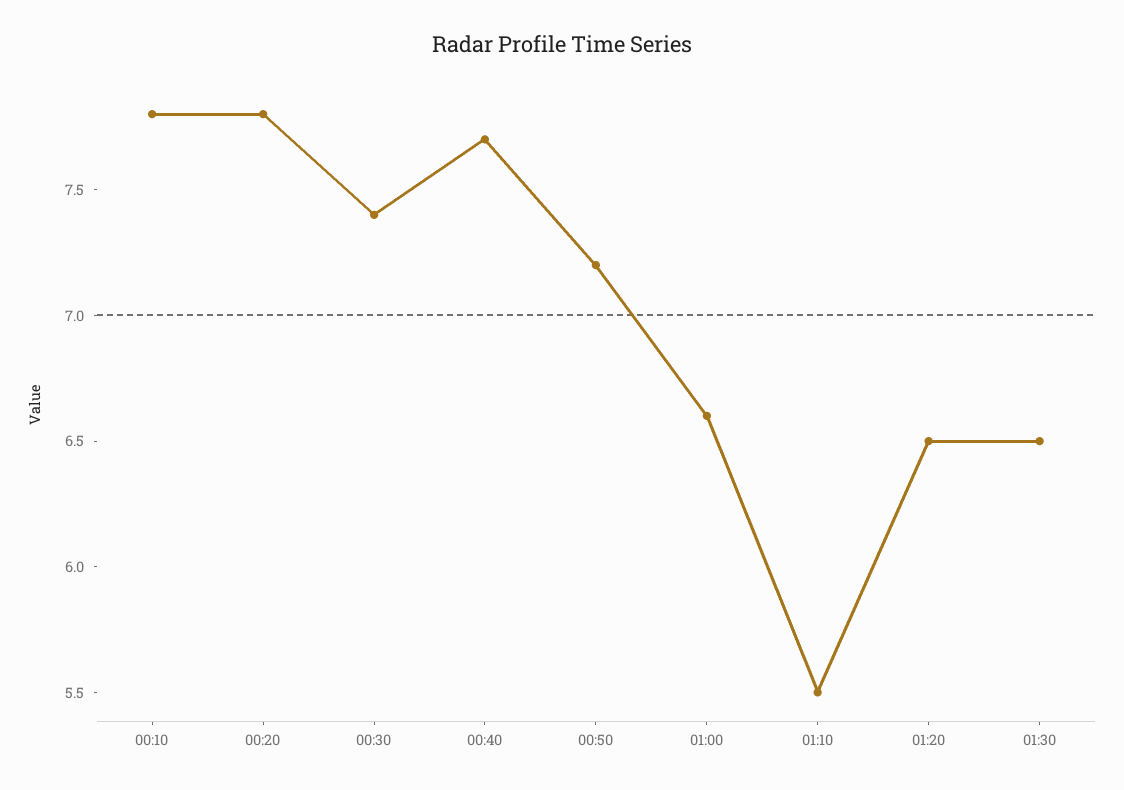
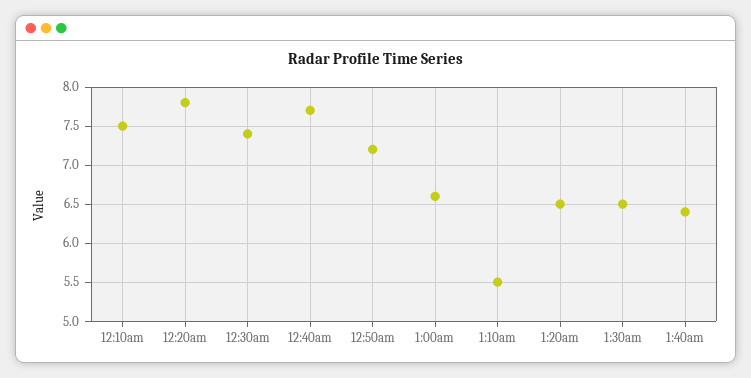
00:10: 7.8 -> 7.5
1:40am: none -> 6.4

